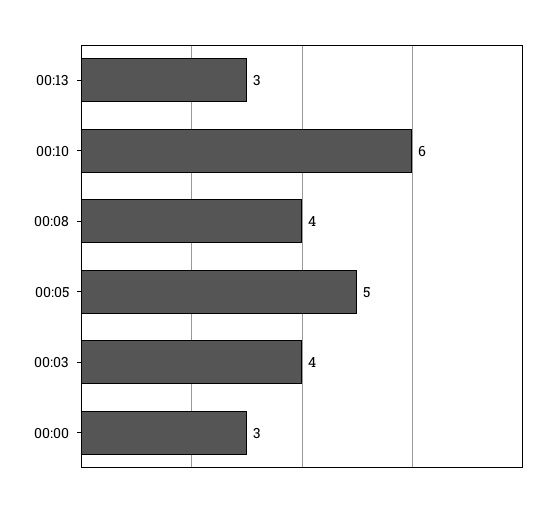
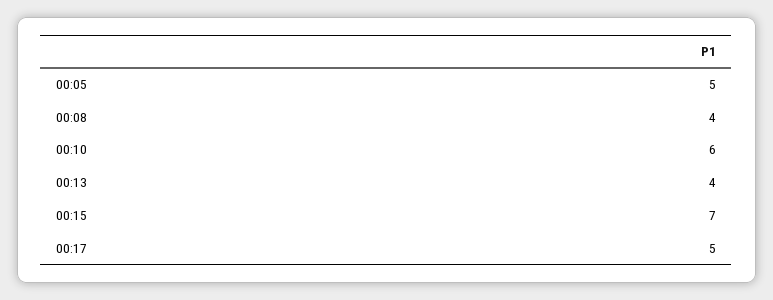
00:13: 3 -> 4
00:03: 4 -> none
00:00: 3 -> none
00:15: none -> 7
00:17: none -> 5

